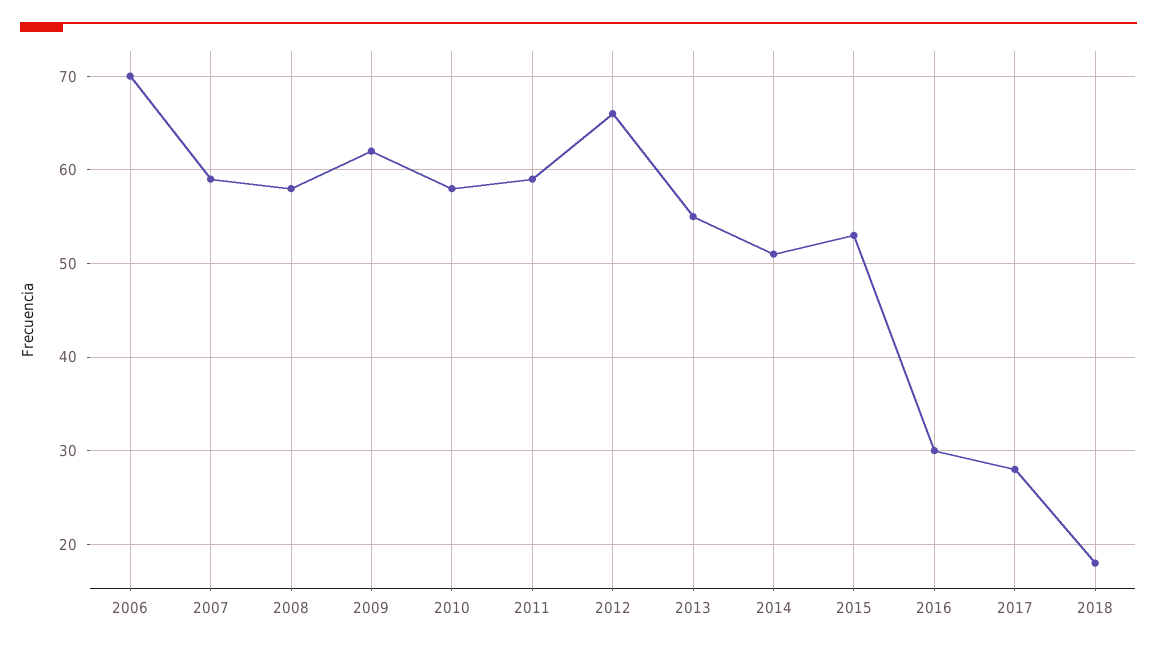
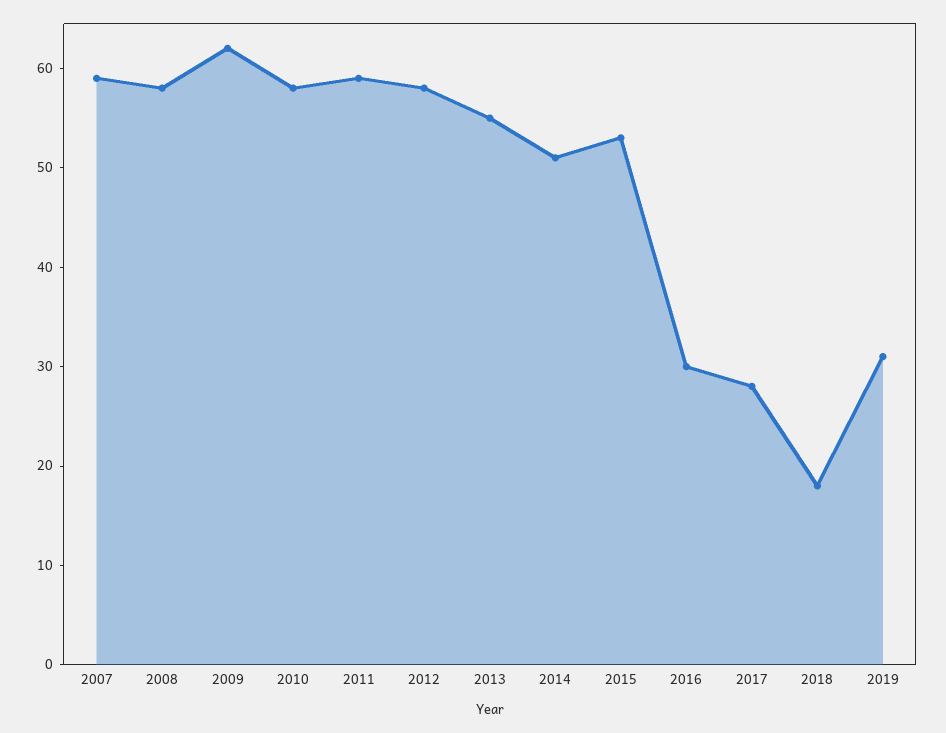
2006: 70 -> none
2012: 66 -> 58
2019: none -> 31

